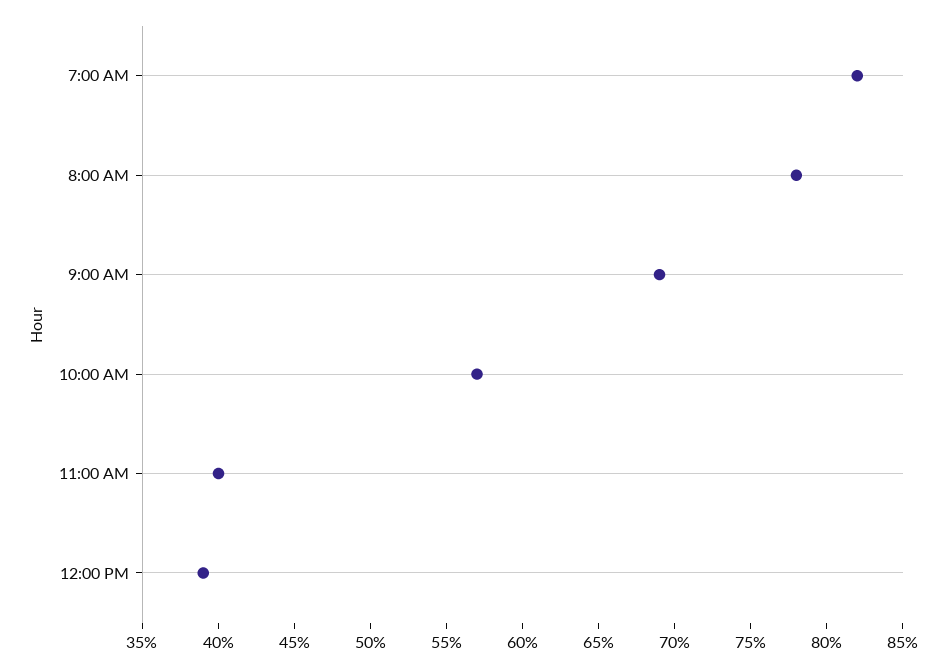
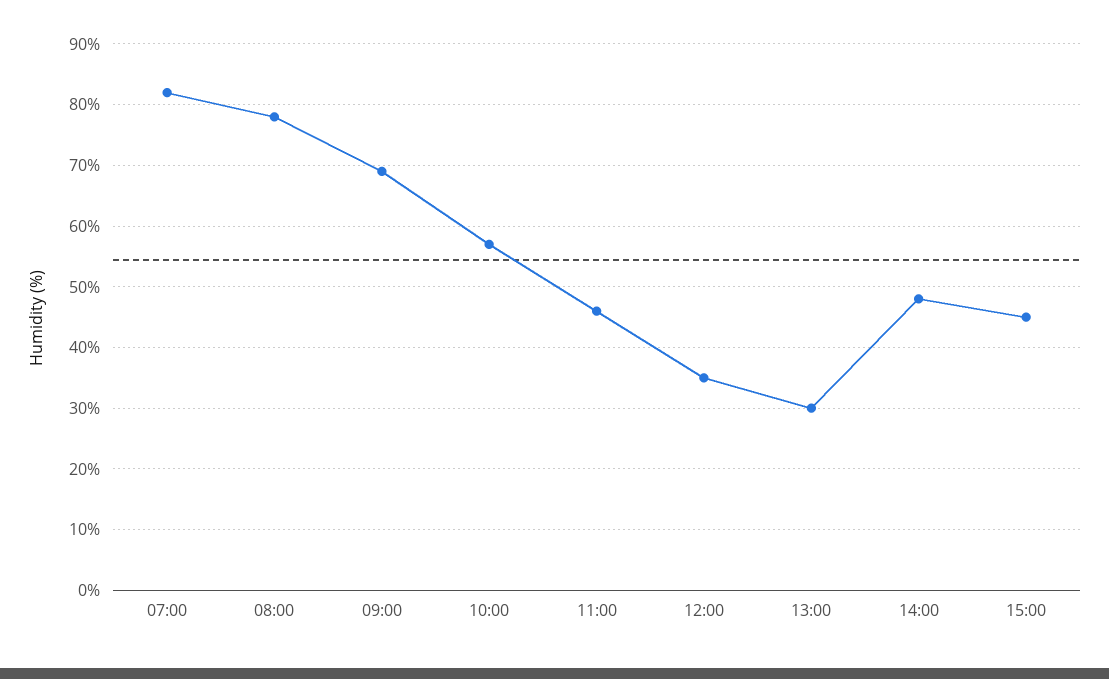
11:00 AM: 40 -> 46
12:00 PM: 39 -> 35
13:00: none -> 30
14:00: none -> 48
15:00: none -> 45

